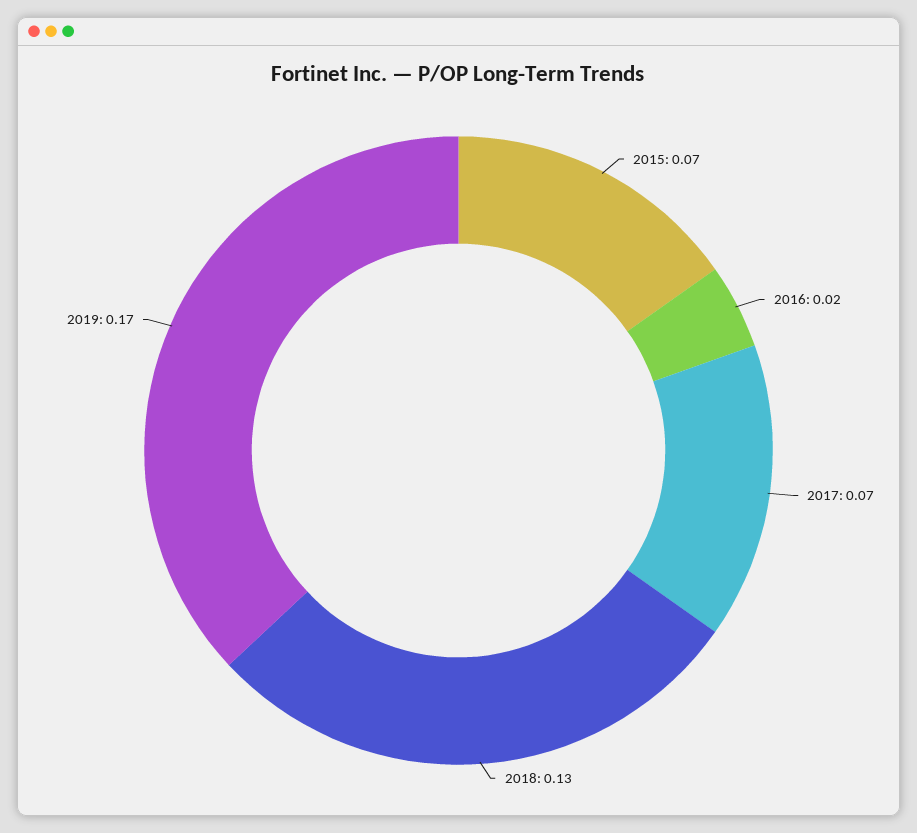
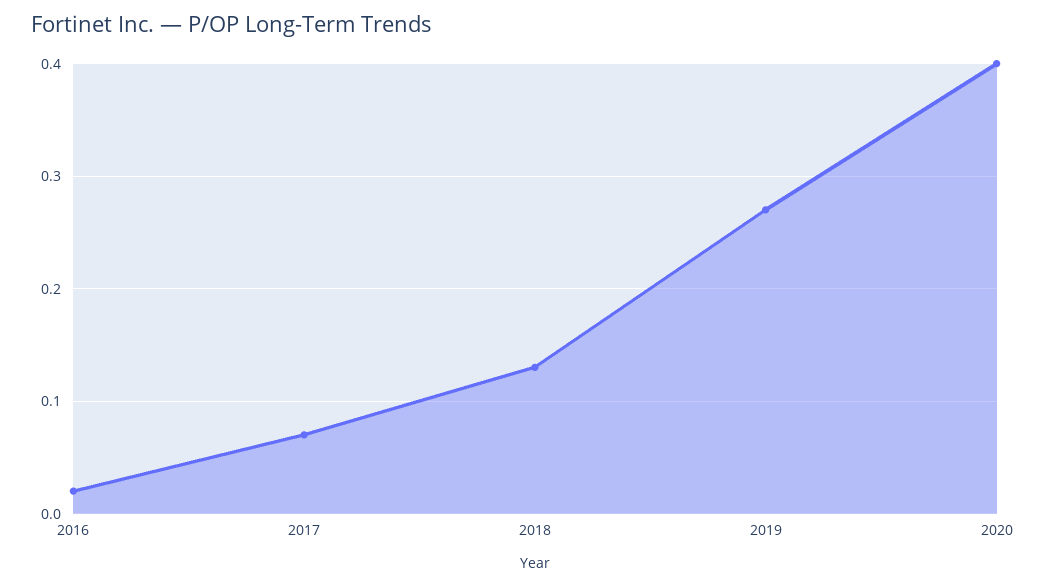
2015: 0.07 -> none
2019: 0.17 -> 0.27
2020: none -> 0.4

